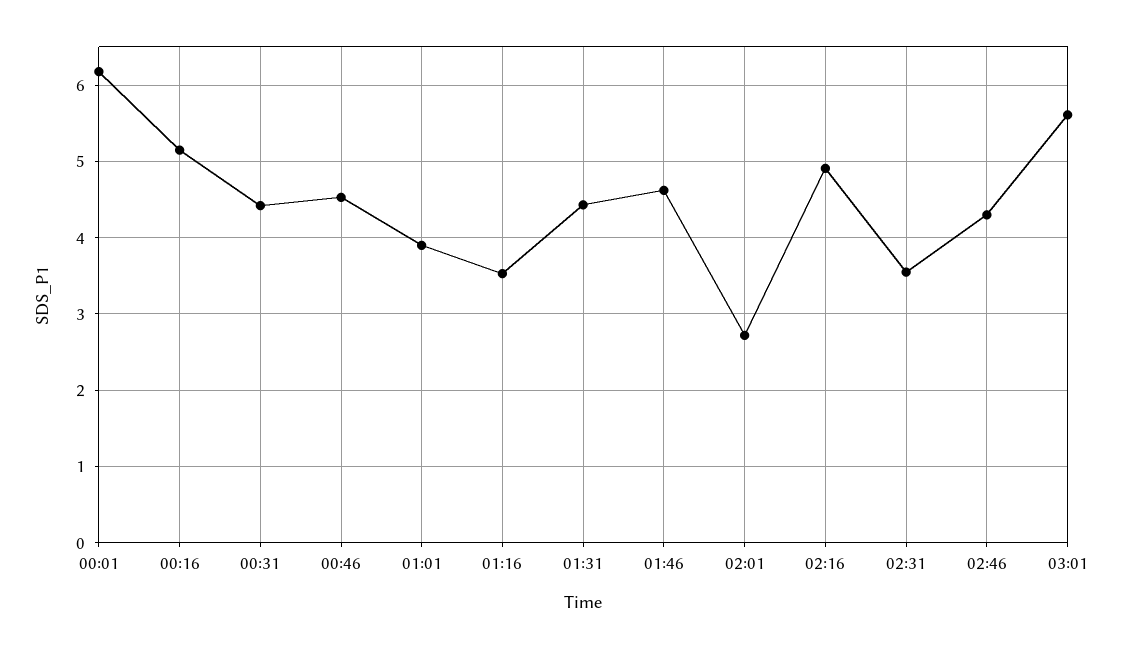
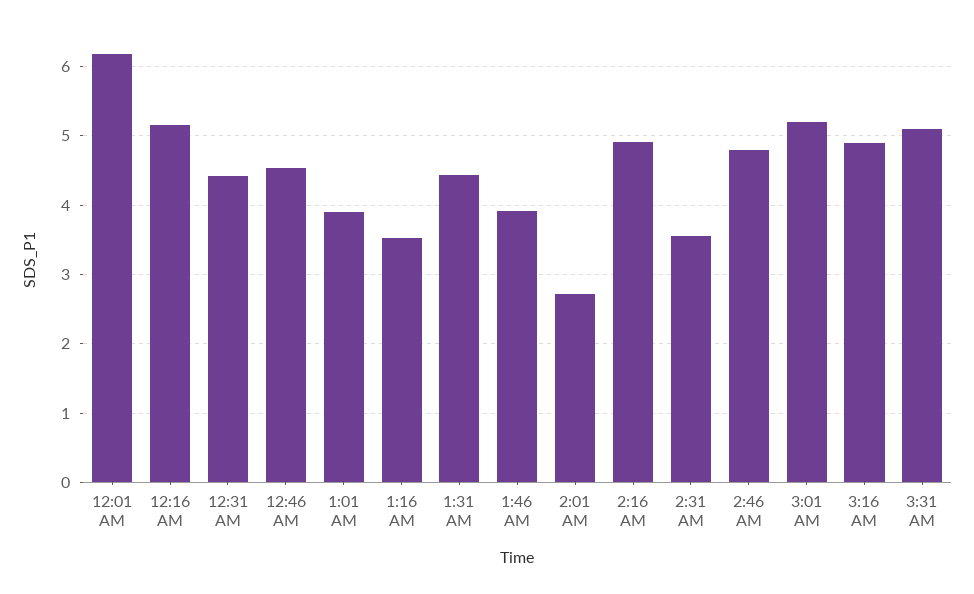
01:46: 4.6 -> 3.9
02:46: 4.3 -> 4.8
03:01: 5.6 -> 5.2
3:16 AM: none -> 4.9
3:31 AM: none -> 5.1

